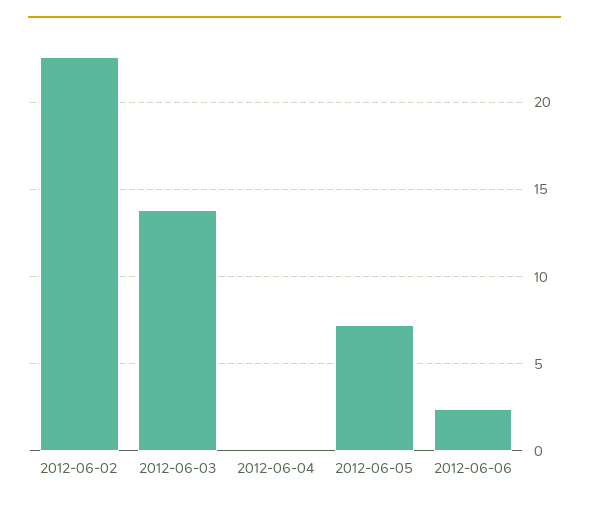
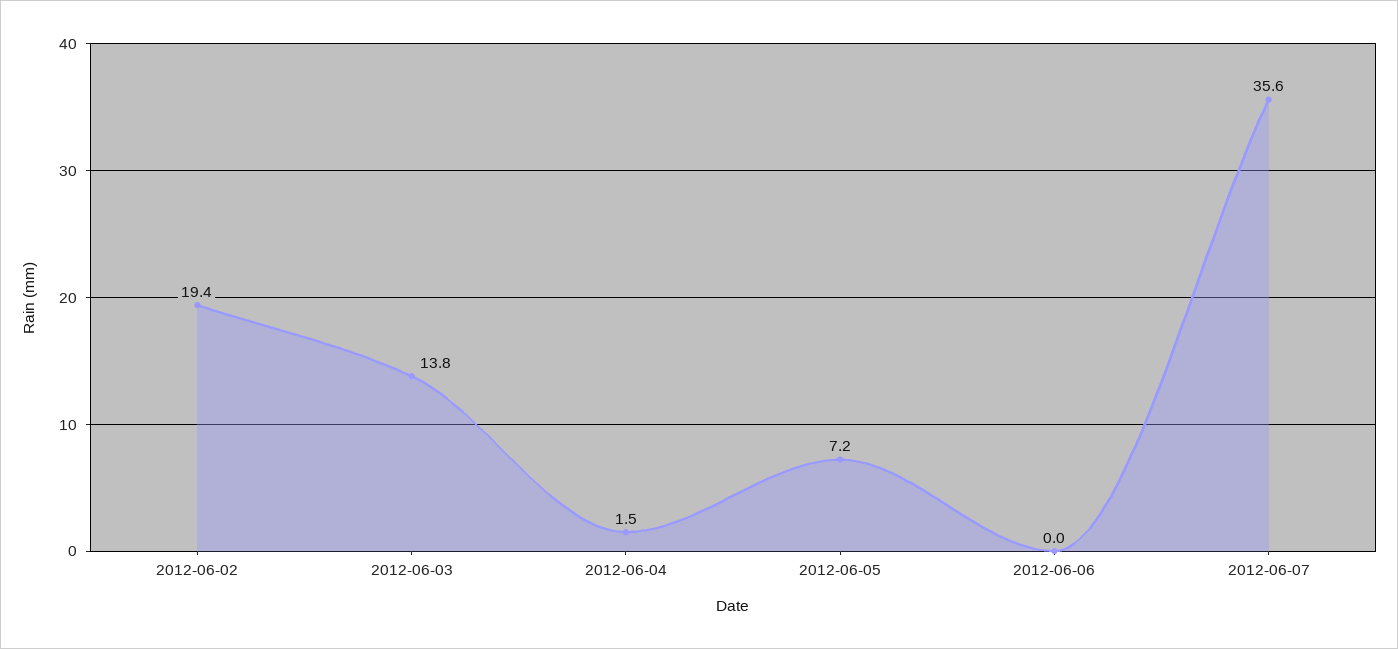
2012-06-02: 22.5 -> 19.4
2012-06-04: 0 -> 1.5
2012-06-06: 2.5 -> 0
2012-06-07: none -> 35.6

